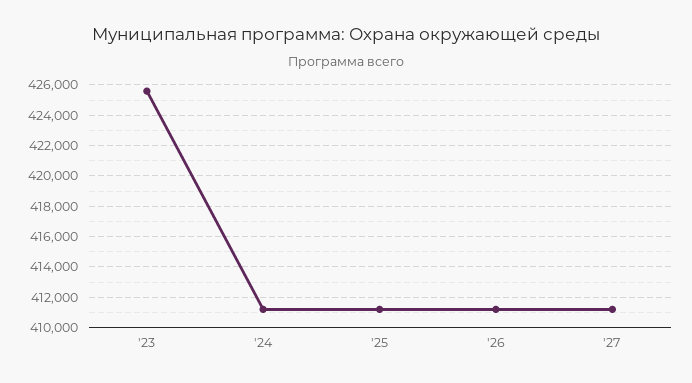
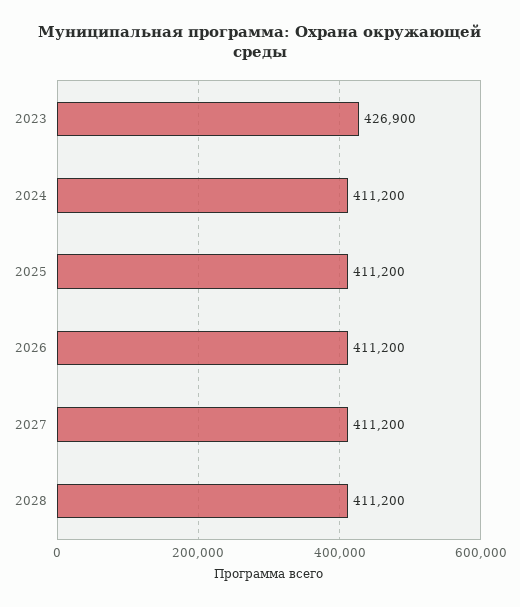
'23: 425500 -> 426900
2028: none -> 411200

